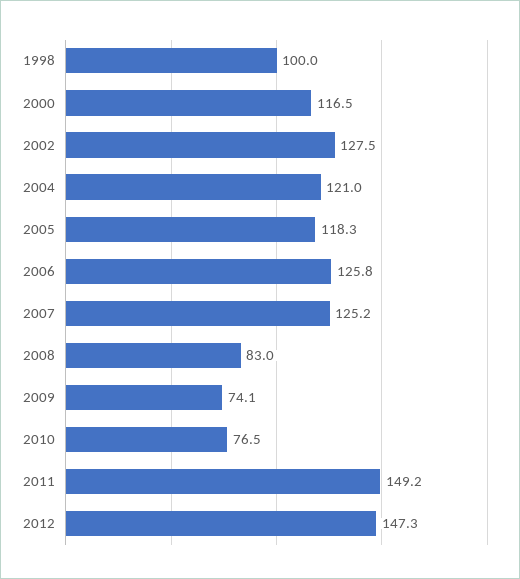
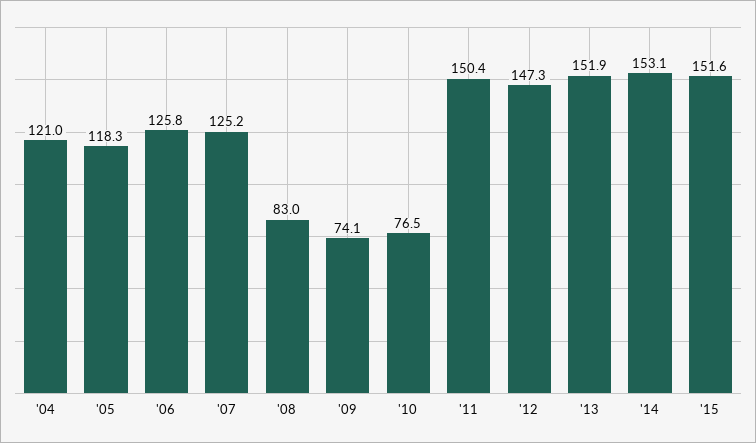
1998: 100 -> none
2000: 116.5 -> none
2002: 127.5 -> none
2011: 149.2 -> 150.4
'13: none -> 151.9
'14: none -> 153.1
'15: none -> 151.6

